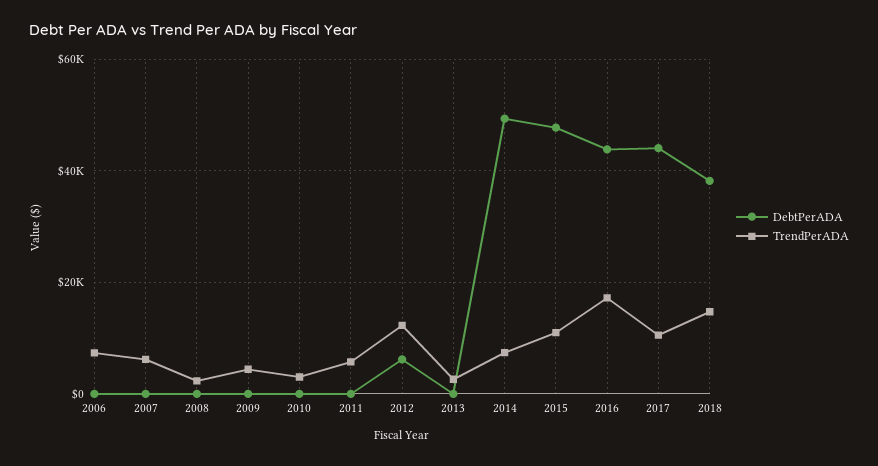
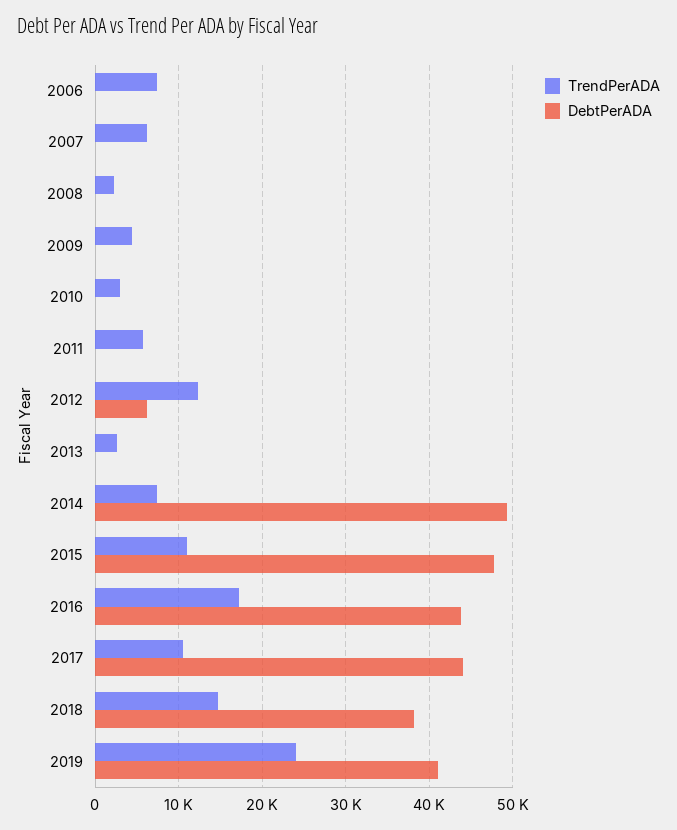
TrendPerADA, 2019: none -> 24000
DebtPerADA, 2019: none -> 41000

